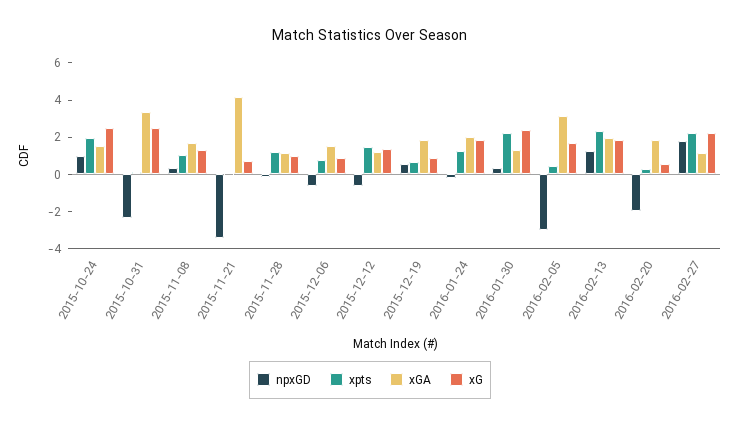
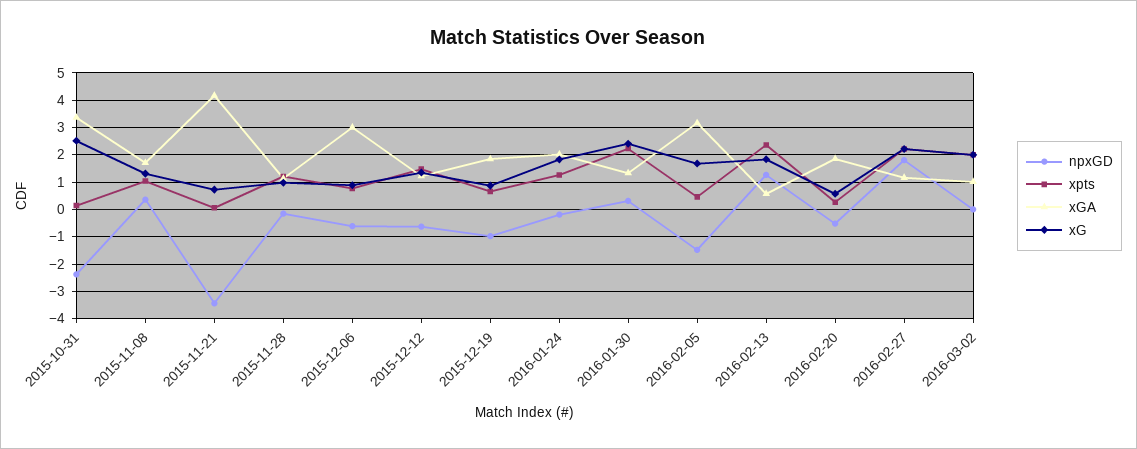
npxGD, 2015-10-24: 1 -> none
xpts, 2015-10-24: 2 -> none
xGA, 2015-10-24: 1.5 -> none
xG, 2015-10-24: 2.5 -> none
xGA, 2015-12-06: 1.5 -> 3
npxGD, 2015-12-19: 0.5 -> -1
npxGD, 2016-02-05: -3 -> -1.5
xGA, 2016-02-13: 2 -> 0.5
npxGD, 2016-02-20: -2 -> -0.5
npxGD, 2016-03-02: none -> 0
xpts, 2016-03-02: none -> 2
xGA, 2016-03-02: none -> 1
xG, 2016-03-02: none -> 2

